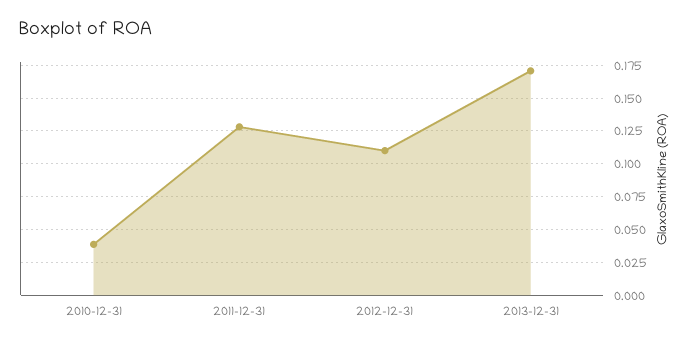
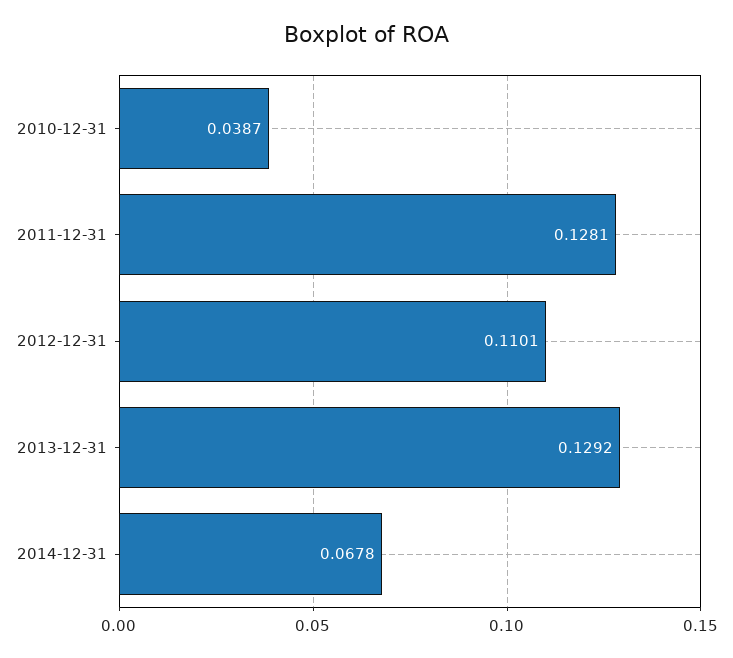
2013-12-31: 0.17 -> 0.1292
2014-12-31: none -> 0.0678

